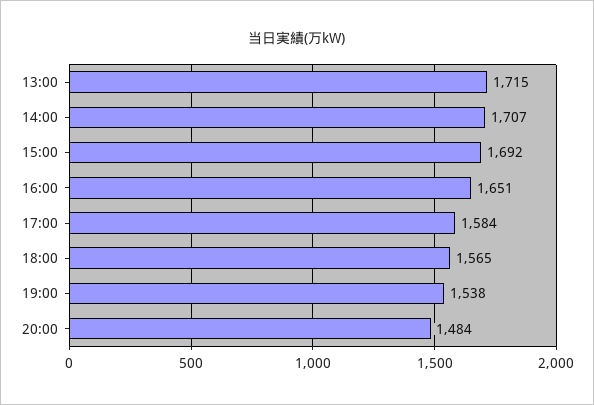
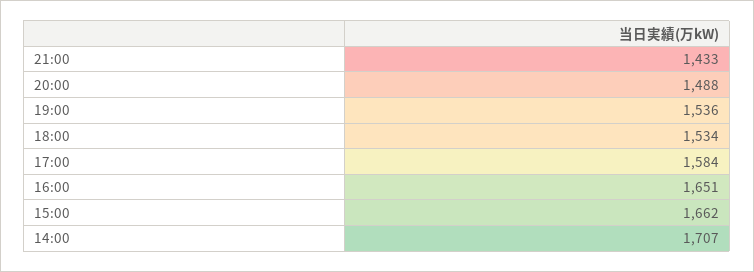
13:00: 1715 -> none
15:00: 1692 -> 1662
18:00: 1565 -> 1534
19:00: 1538 -> 1536
20:00: 1484 -> 1488
21:00: none -> 1433

